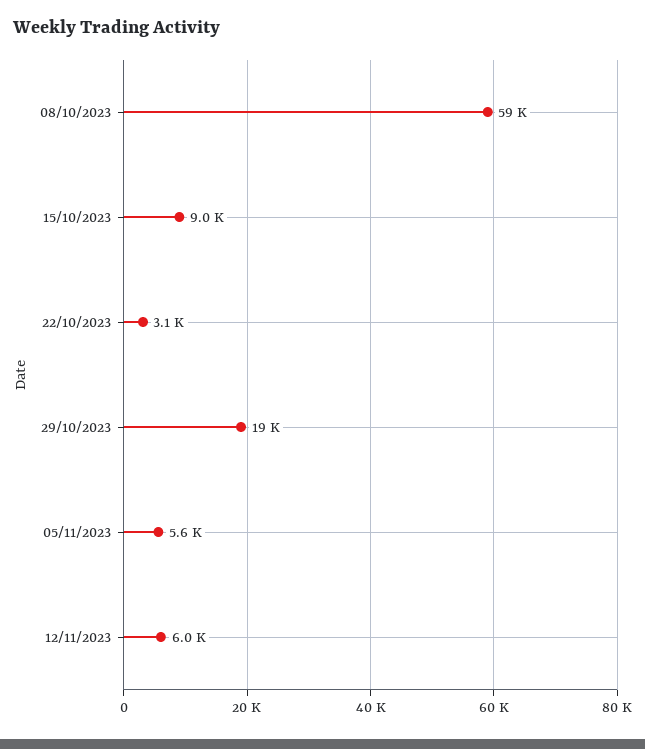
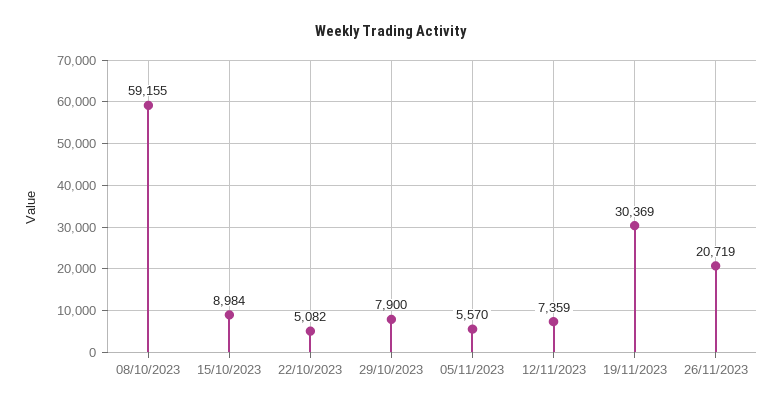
22/10/2023: 3100 -> 5082
29/10/2023: 19000 -> 7900
12/11/2023: 6000 -> 7359
19/11/2023: none -> 30369
26/11/2023: none -> 20719

